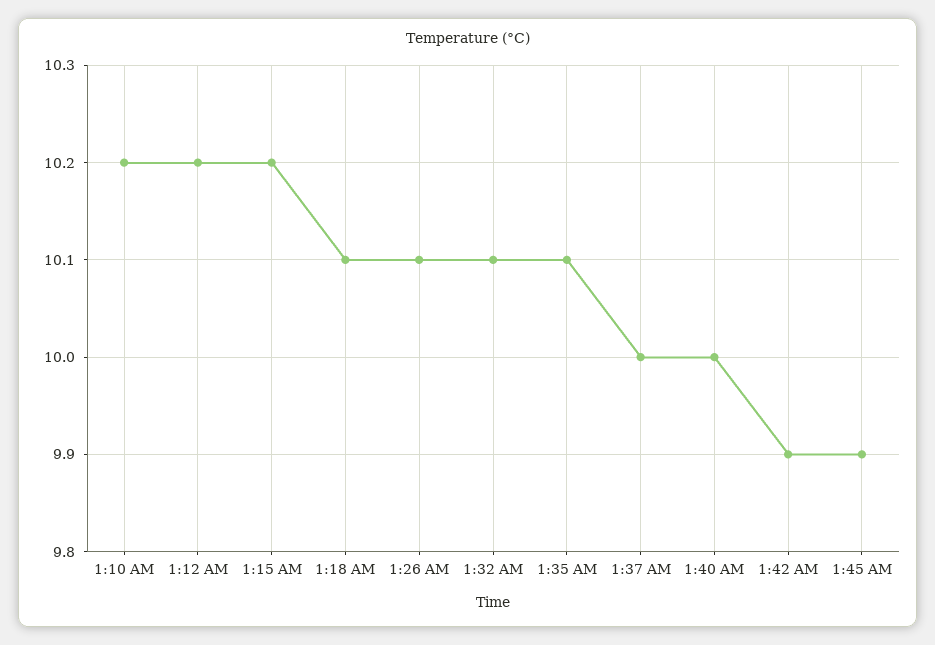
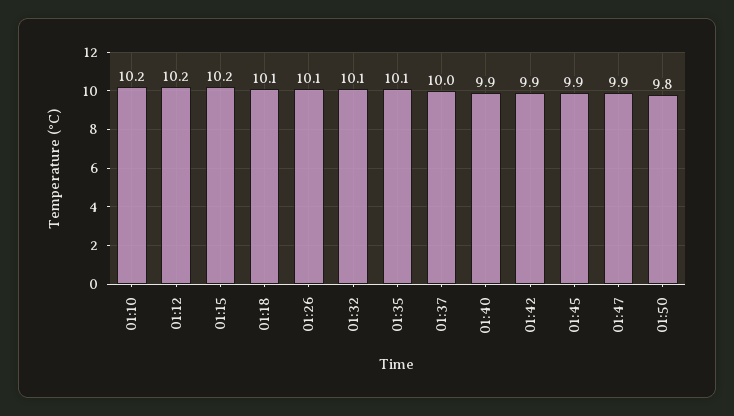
1:40 AM: 10 -> 9.9
01:47: none -> 9.9
01:50: none -> 9.8

